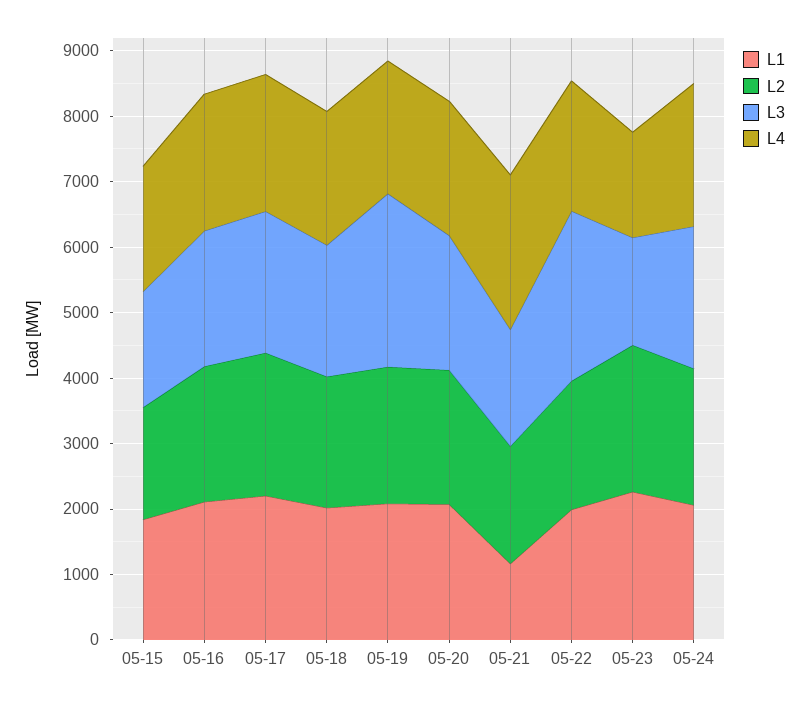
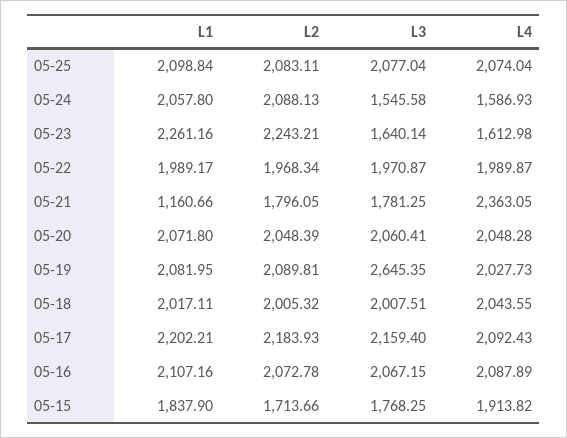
L3, 05-22: 2600 -> 1970.87
L3, 05-24: 2200 -> 1545.58
L4, 05-24: 2200 -> 1586.93
L1, 05-25: none -> 2098.84
L2, 05-25: none -> 2083.11
L3, 05-25: none -> 2077.04
L4, 05-25: none -> 2074.04

